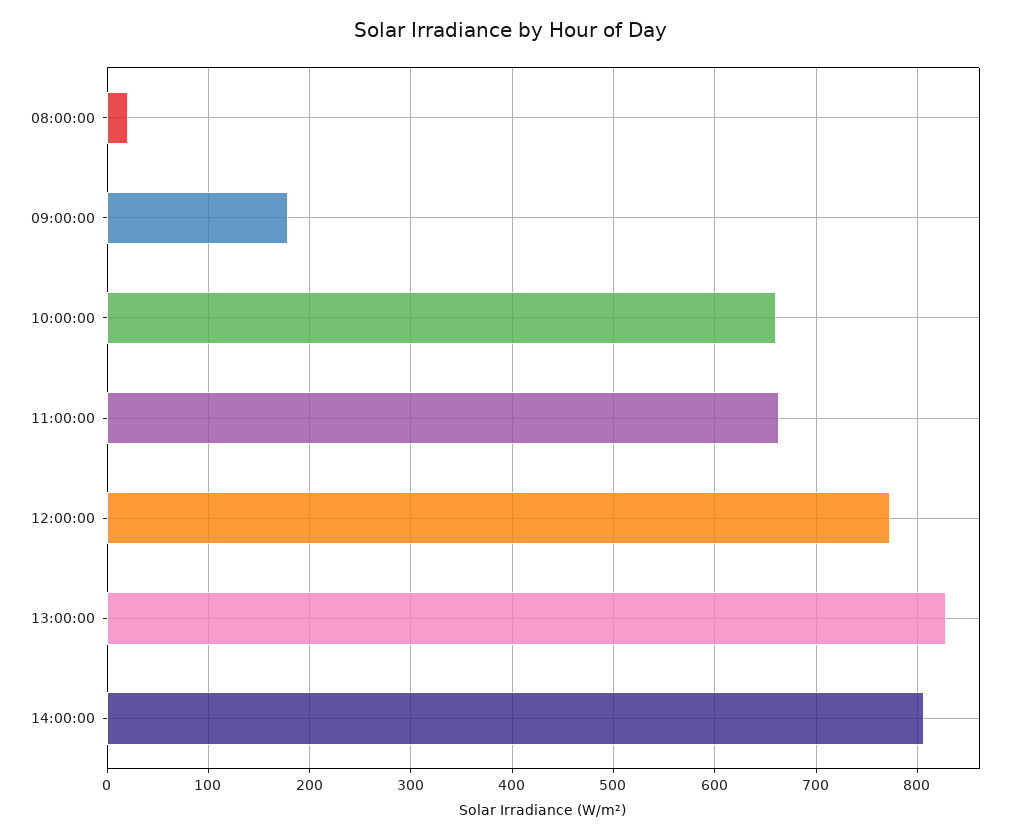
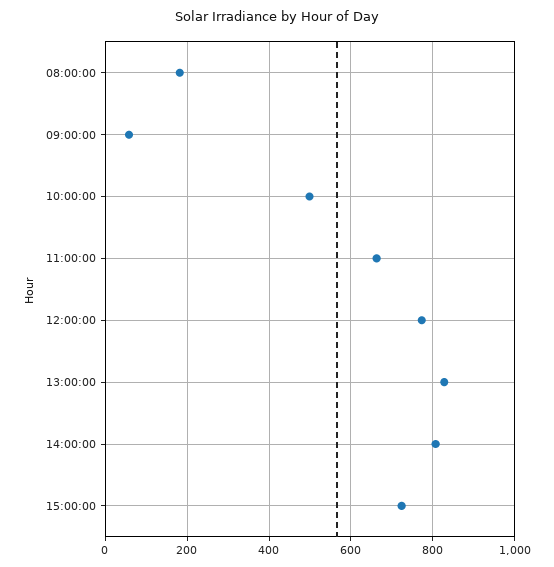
08:00:00: 20 -> 180
09:00:00: 180 -> 60
10:00:00: 660 -> 500
15:00:00: none -> 720

